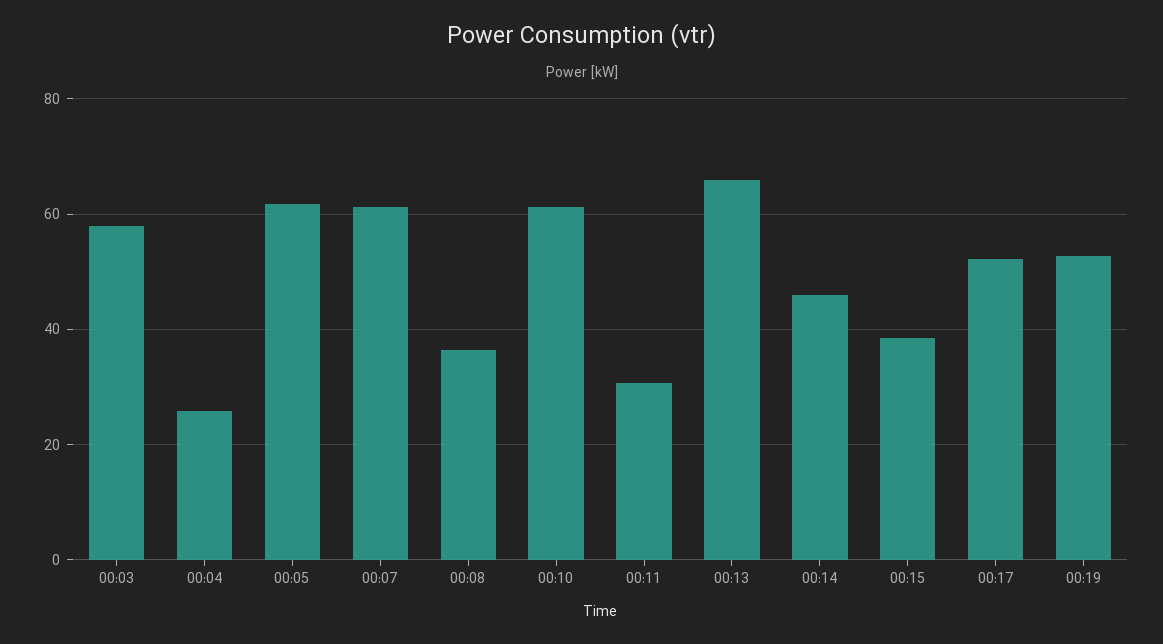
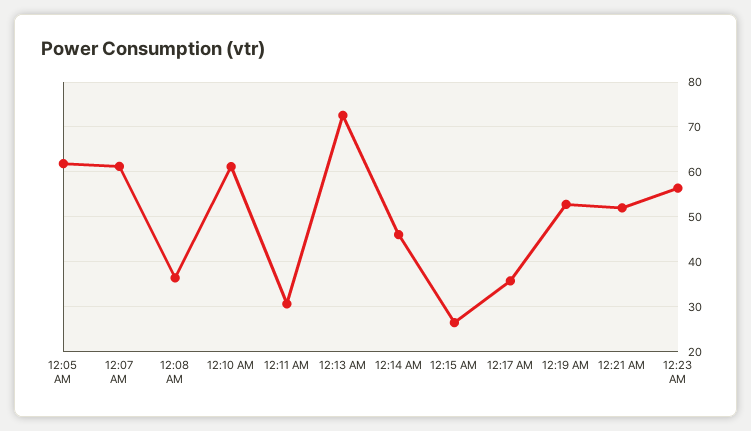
00:03: 58 -> none
00:04: 26 -> none
00:13: 66 -> 72
00:15: 38 -> 26
00:17: 52 -> 36
12:21 AM: none -> 52
12:23 AM: none -> 56

